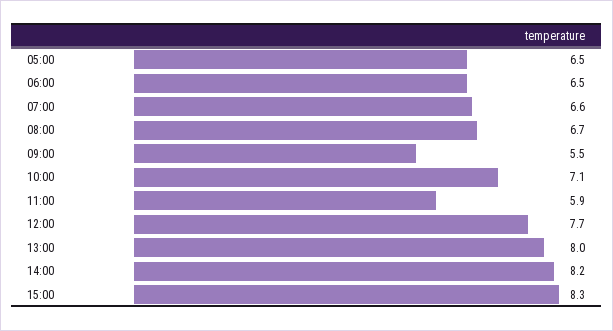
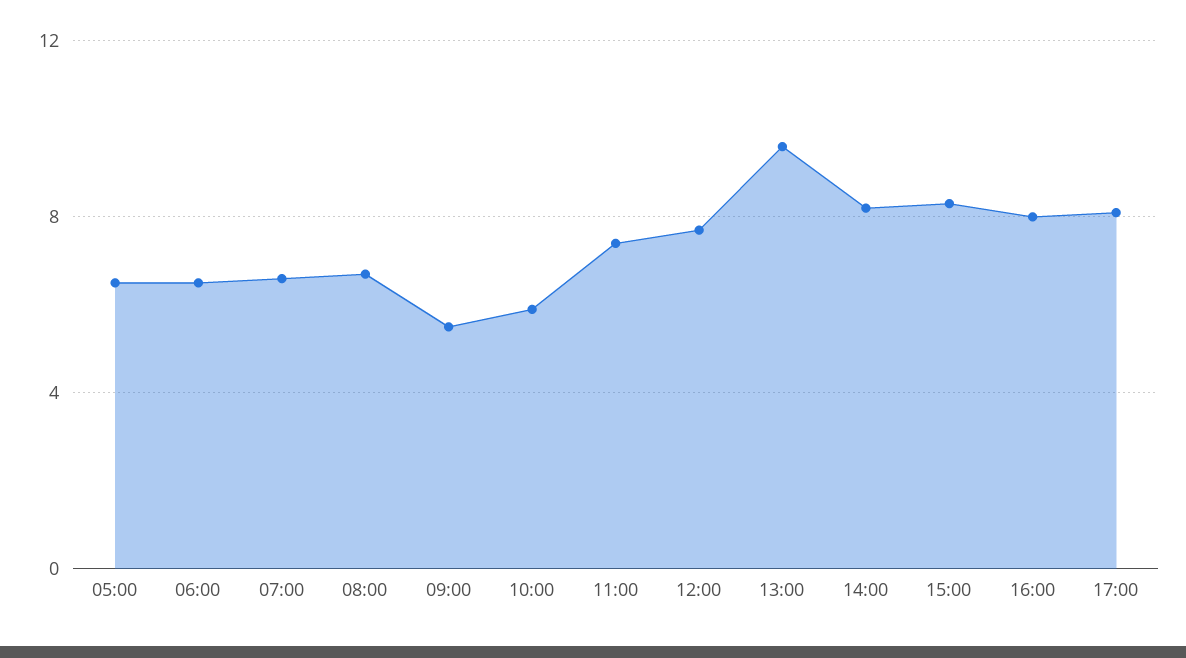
10:00: 7.1 -> 6
11:00: 5.9 -> 7.5
13:00: 8 -> 9.5
16:00: none -> 8
17:00: none -> 8

